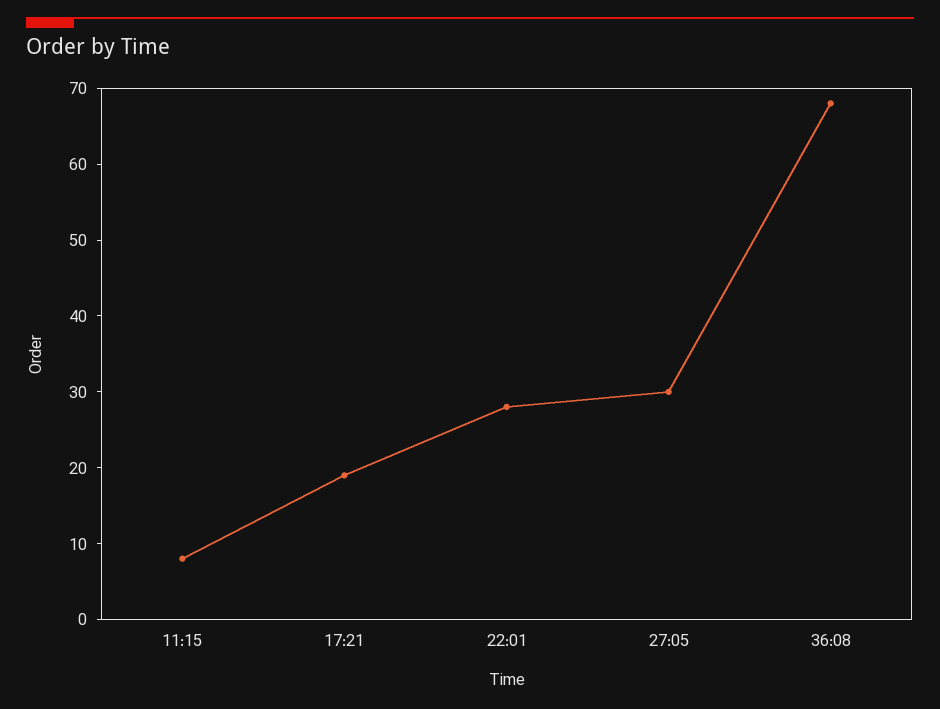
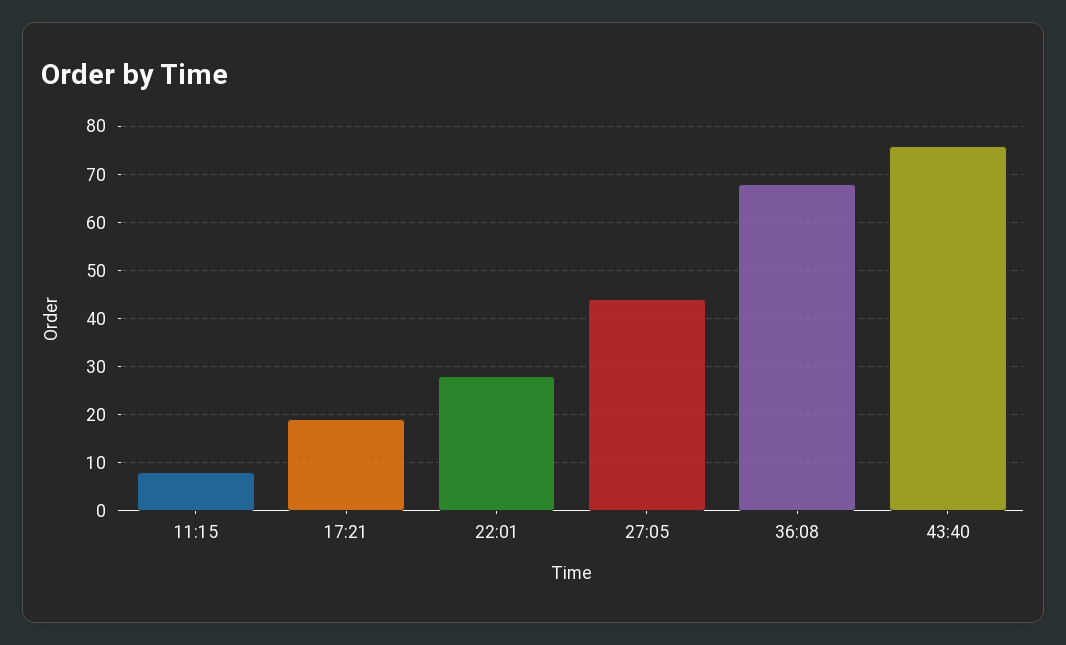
27:05: 30 -> 45
43:40: none -> 75

